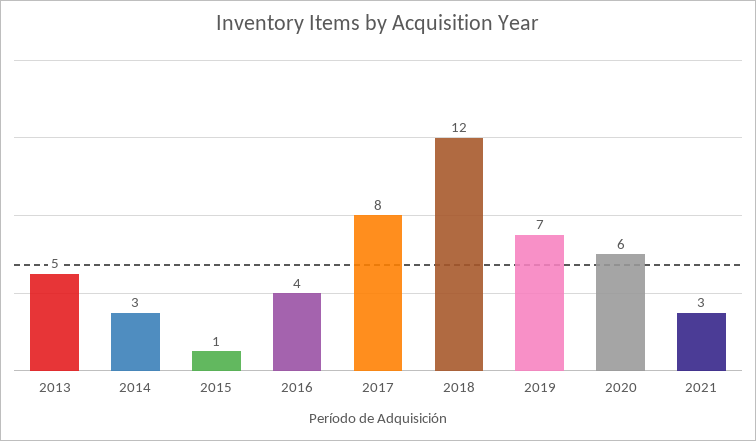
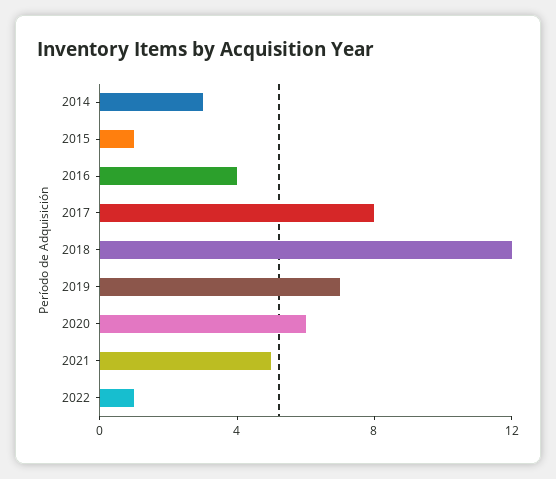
2013: 5 -> none
2021: 3 -> 5
2022: none -> 1

